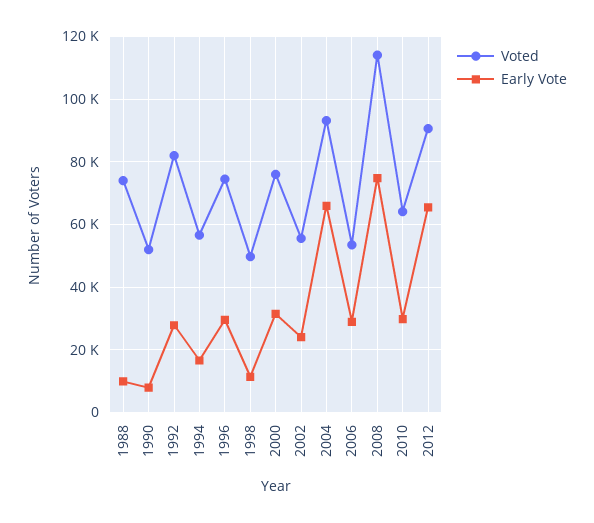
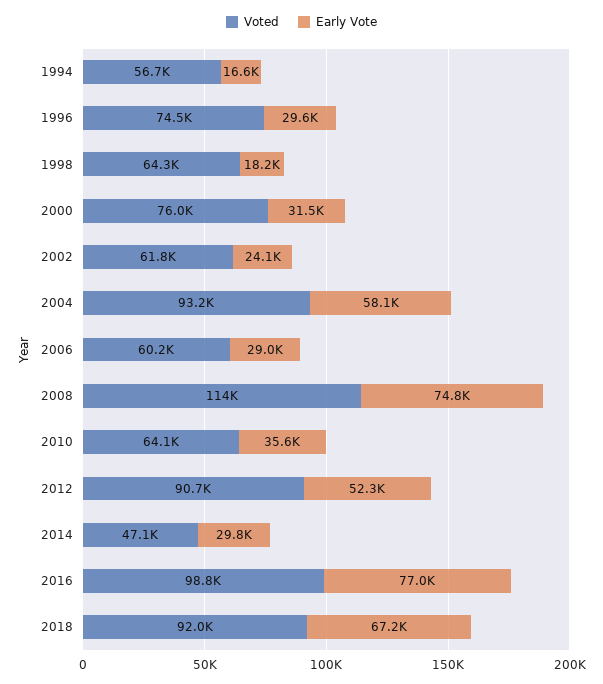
Voted, 1988: 74000 -> none
Early Vote, 1988: 10000 -> none
Voted, 1990: 52000 -> none
Early Vote, 1990: 8000 -> none
Voted, 1992: 82000 -> none
Early Vote, 1992: 28000 -> none
Voted, 1998: 50000 -> 64300
Early Vote, 1998: 12000 -> 18200
Voted, 2002: 56000 -> 61800
Early Vote, 2004: 66000 -> 58100
Voted, 2006: 54000 -> 60200
Early Vote, 2010: 30000 -> 35600
Early Vote, 2012: 66000 -> 52300
Voted, 2014: none -> 47100
Early Vote, 2014: none -> 29800
Voted, 2016: none -> 98800
Early Vote, 2016: none -> 77000
Voted, 2018: none -> 92000
Early Vote, 2018: none -> 67200

